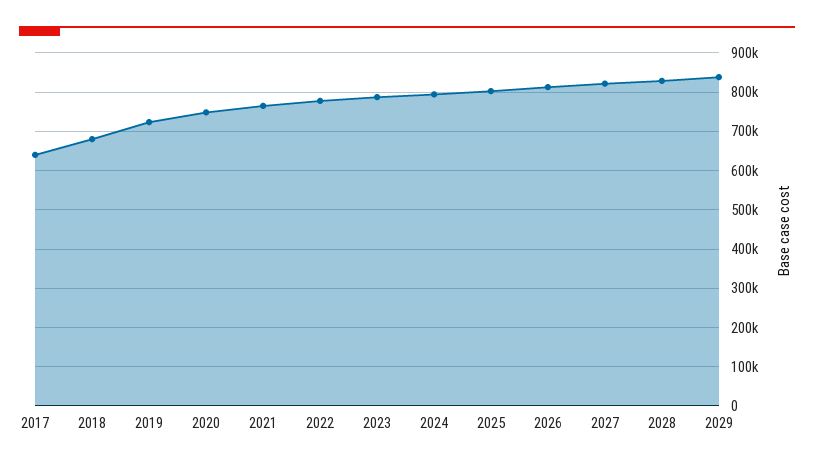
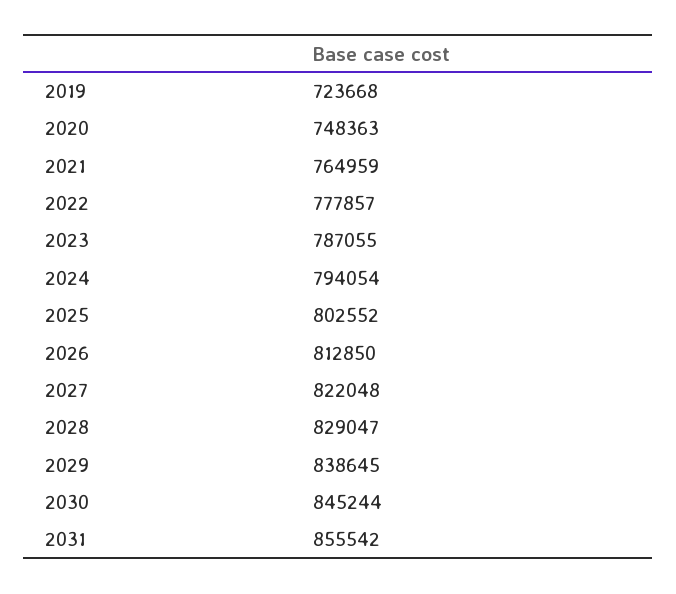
2017: 640000 -> none
2018: 680000 -> none
2030: none -> 845244
2031: none -> 855542

